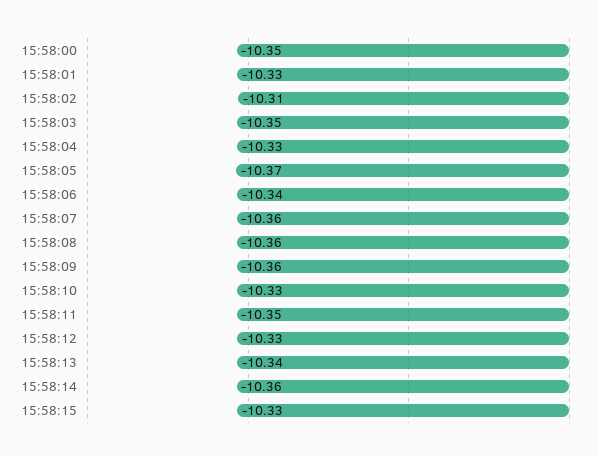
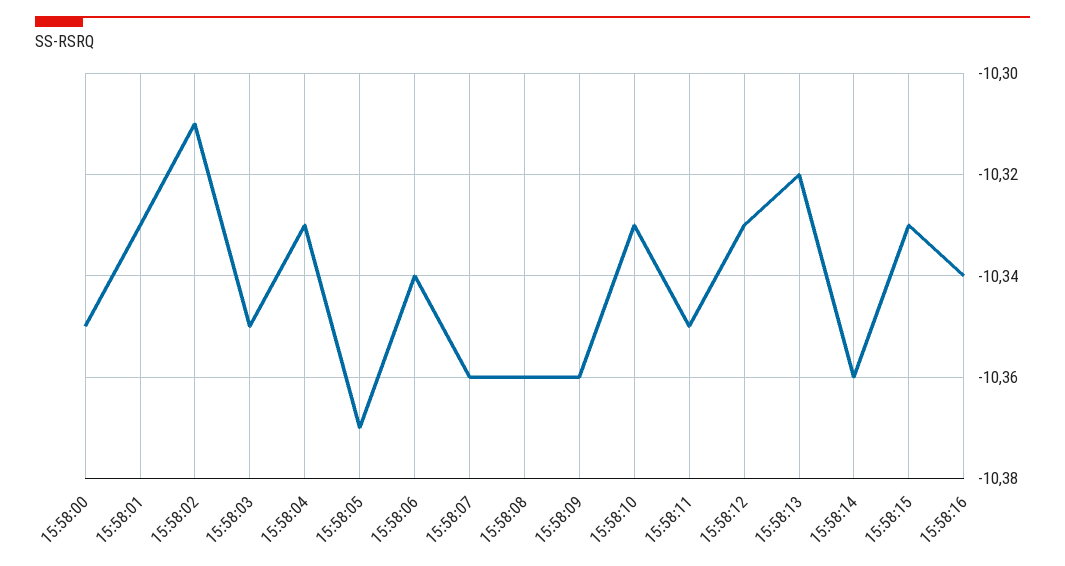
15:58:13: -10.34 -> -10.32
15:58:16: none -> -10.34

